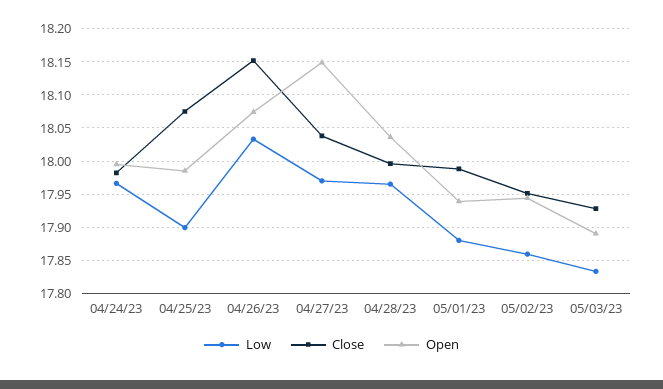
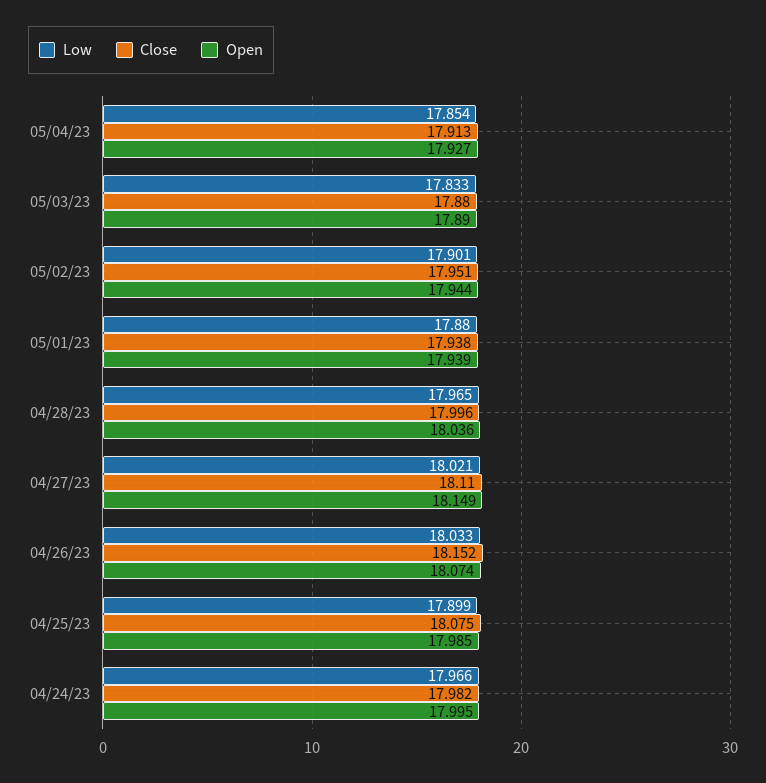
Low, 04/27/23: 17.97 -> 18.021
Close, 04/27/23: 18.04 -> 18.11
Close, 05/01/23: 17.99 -> 17.938
Low, 05/02/23: 17.86 -> 17.901
Close, 05/03/23: 17.93 -> 17.88
Low, 05/04/23: none -> 17.854
Close, 05/04/23: none -> 17.913
Open, 05/04/23: none -> 17.927

